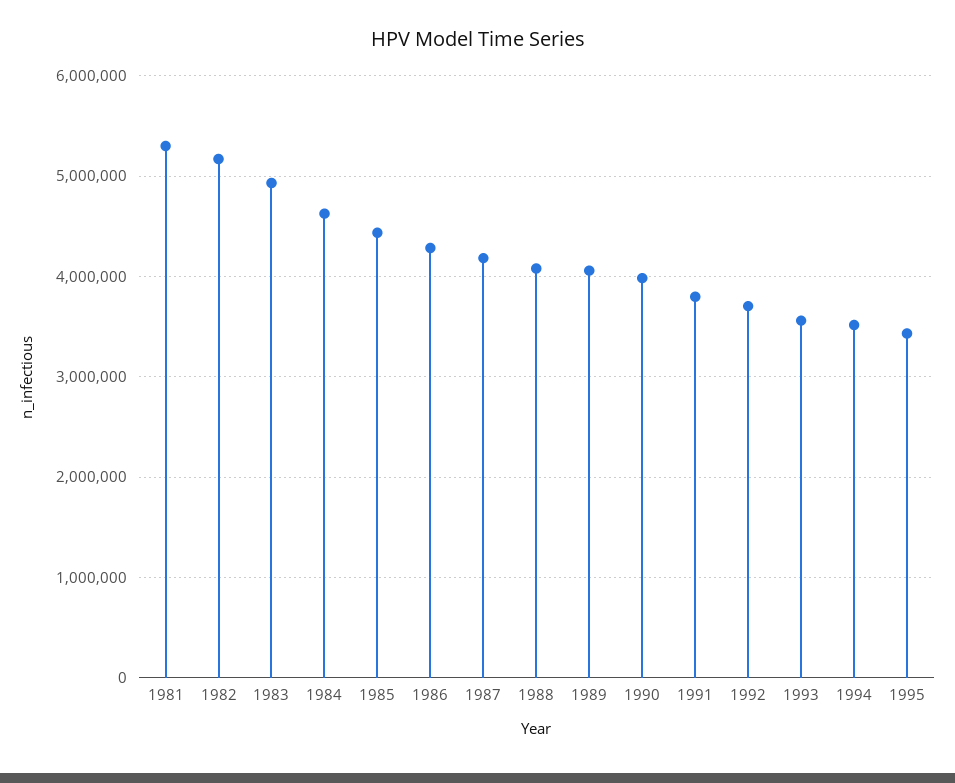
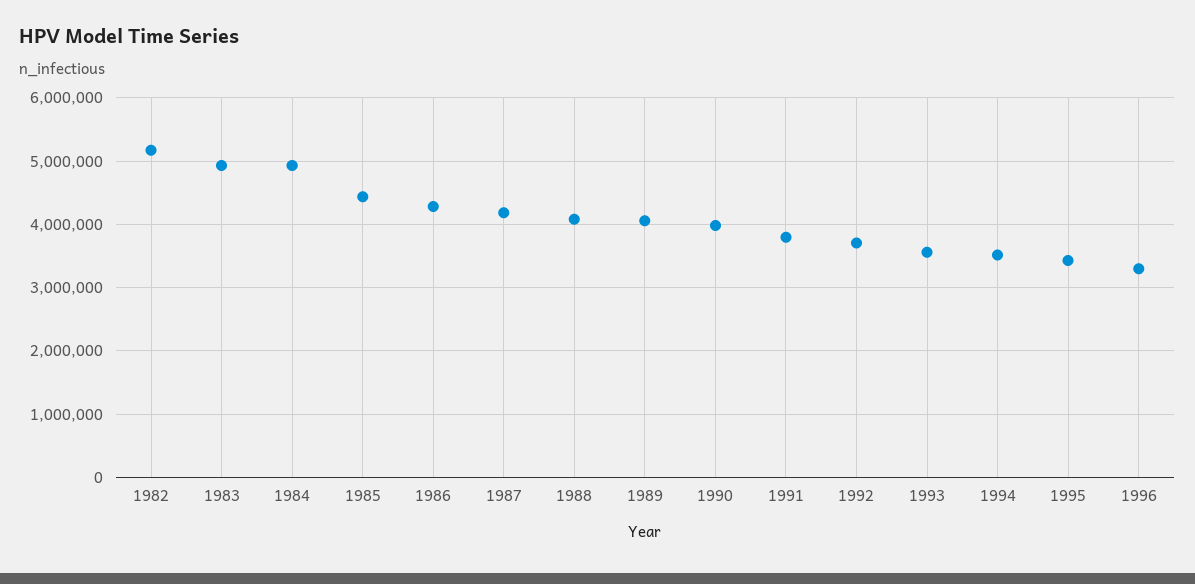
1981: 5300000 -> none
1984: 4600000 -> 4900000
1996: none -> 3300000

